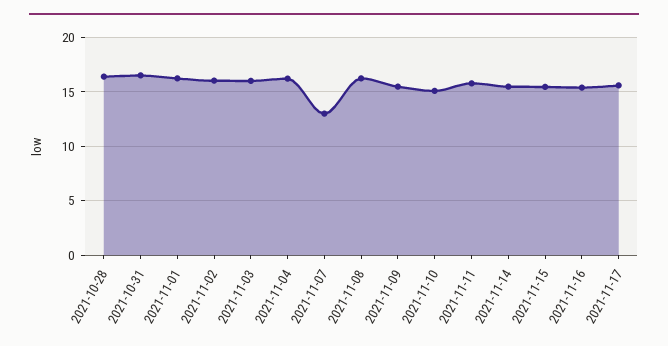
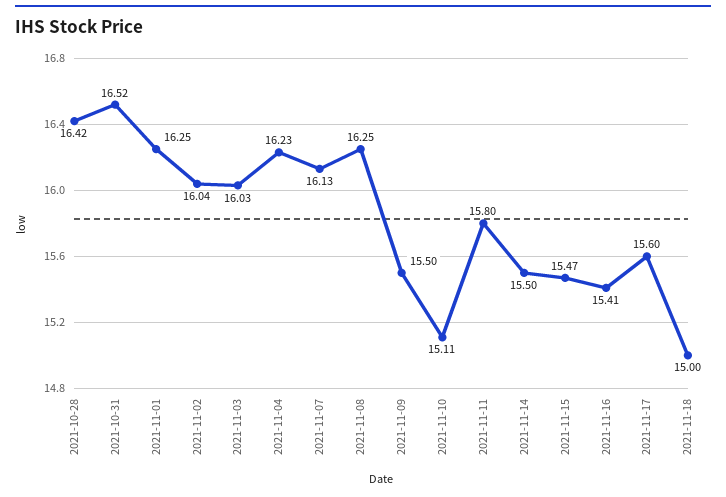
2021-11-07: 13 -> 16.13
2021-11-18: none -> 15

